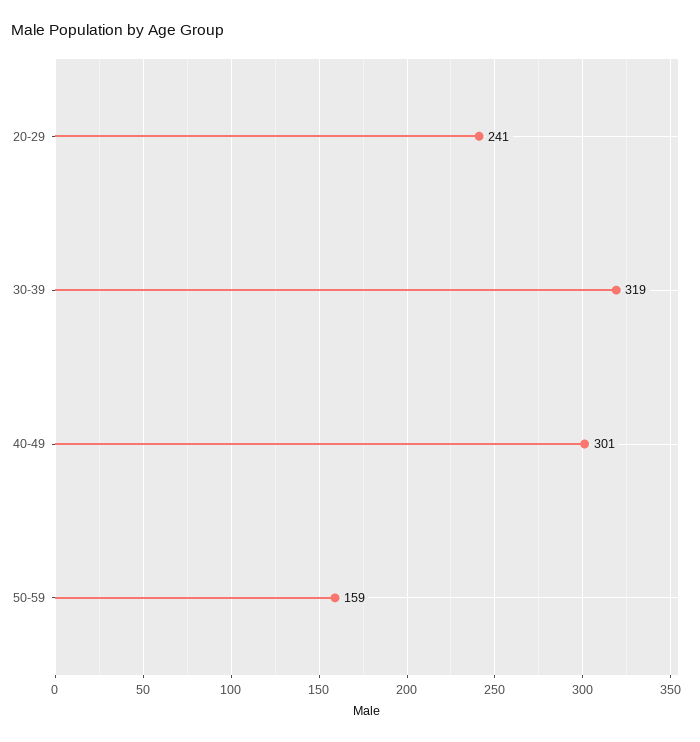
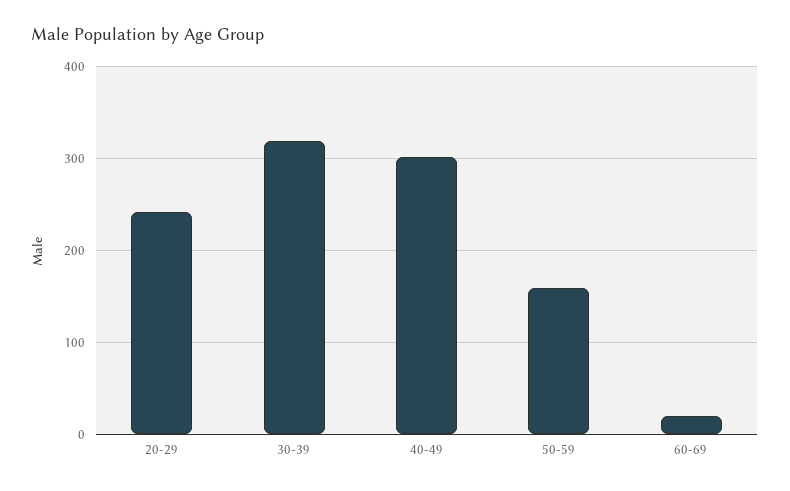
60-69: none -> 20

